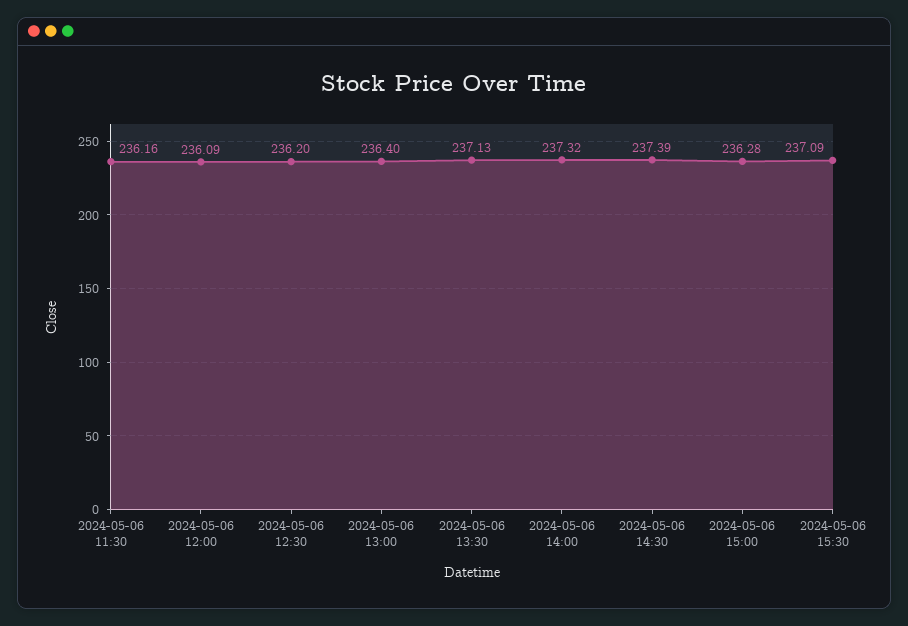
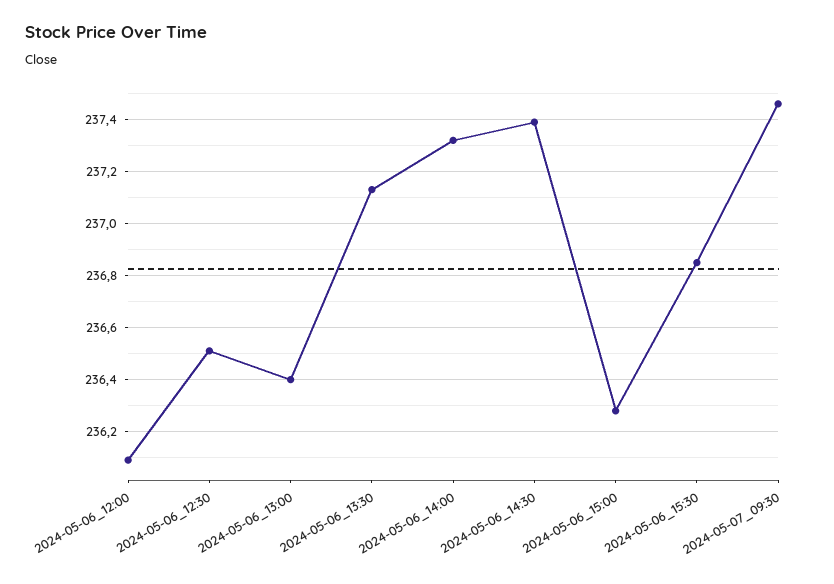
2024-05-06 11:30: 236.16 -> none
2024-05-06 12:30: 236.2 -> 236.5
2024-05-06 15:30: 237.09 -> 236.85
2024-05-07_09:30: none -> 237.45

